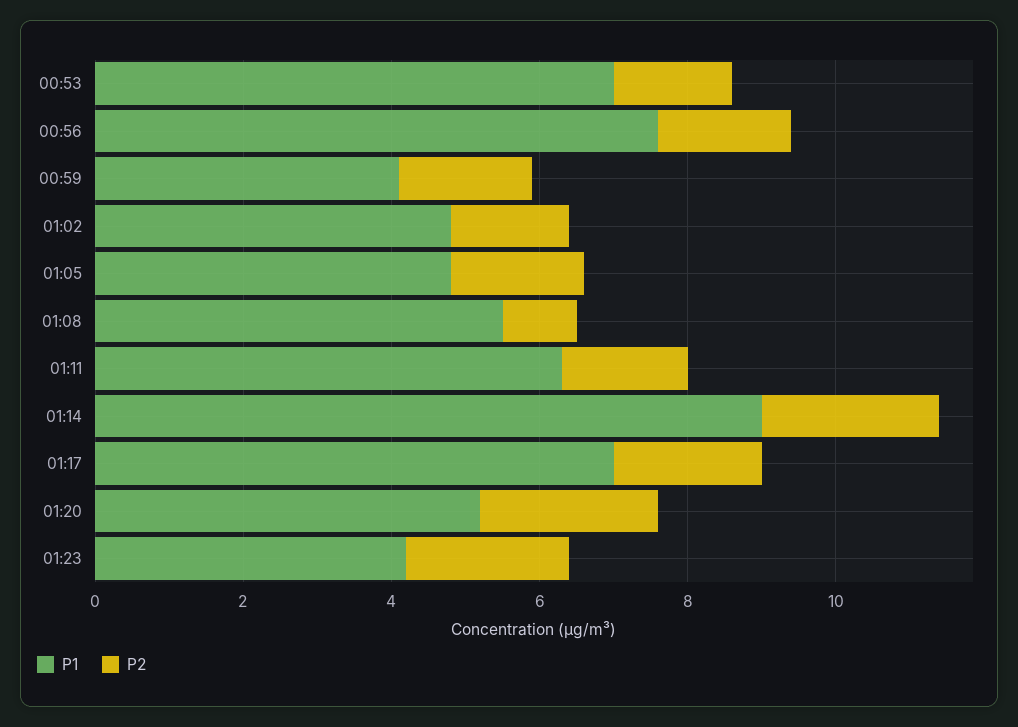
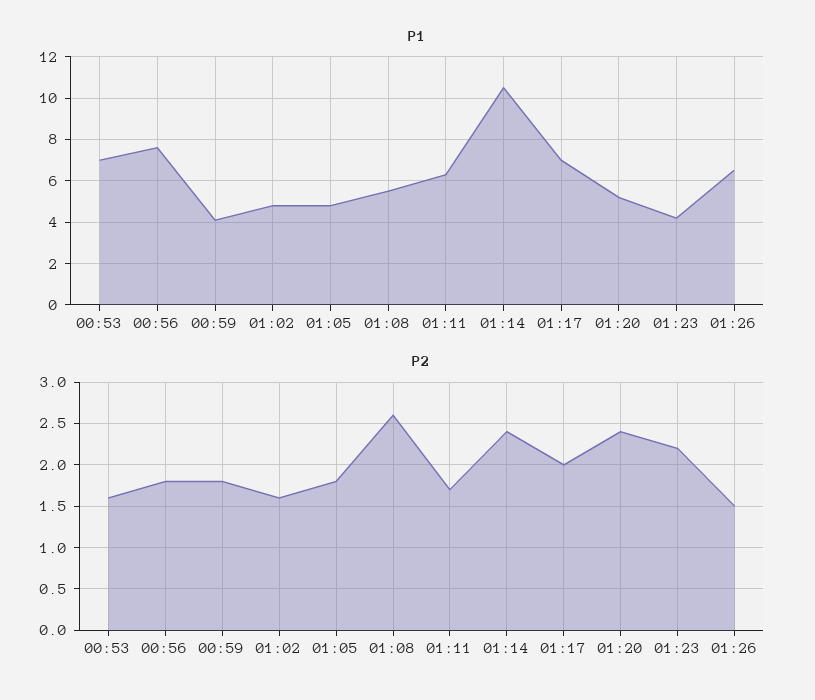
P2, 01:08: 1 -> 2.6
P1, 01:14: 9 -> 10.5
P1, 01:26: none -> 6.5
P2, 01:26: none -> 1.5

